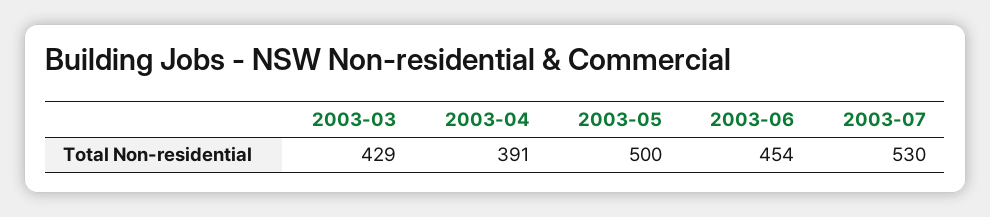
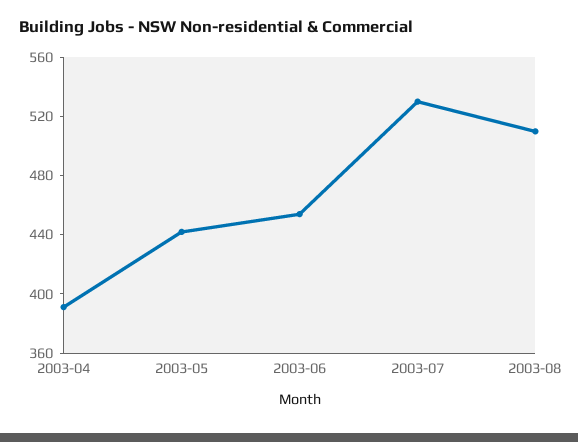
2003-03: 429 -> none
2003-05: 500 -> 440
2003-08: none -> 510

